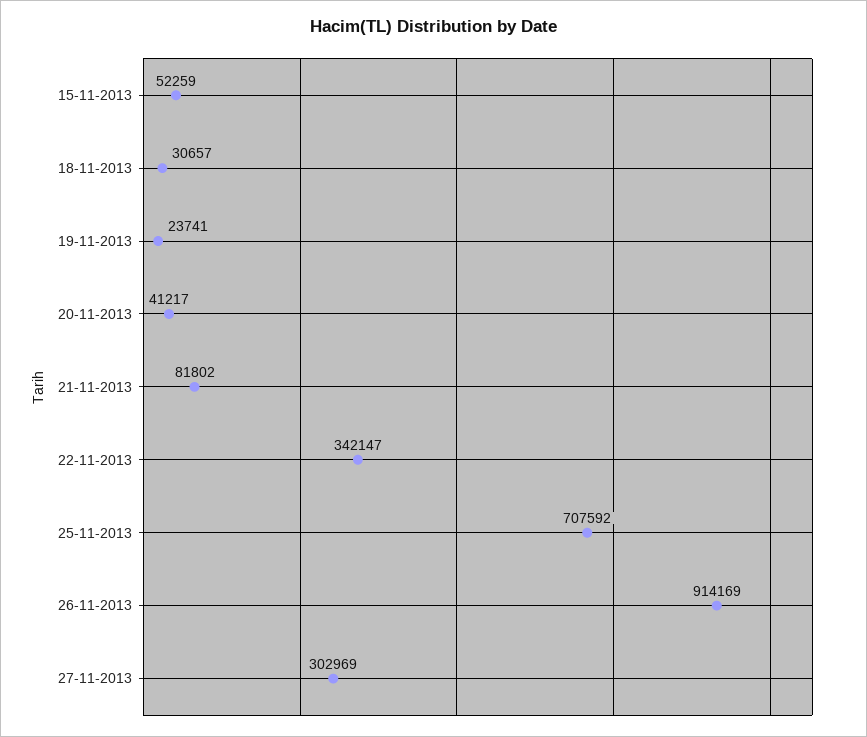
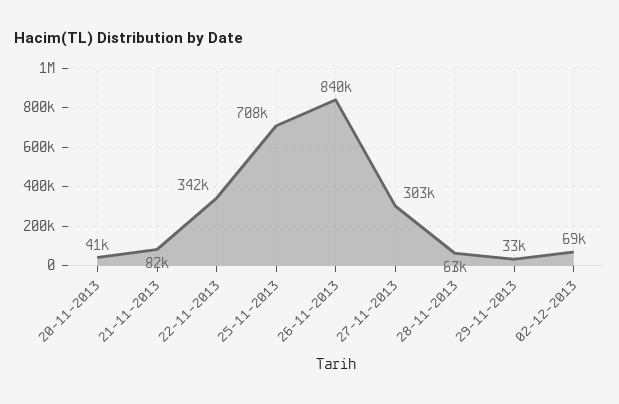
15-11-2013: 52259 -> none
18-11-2013: 30657 -> none
19-11-2013: 23741 -> none
26-11-2013: 914169 -> 840000
28-11-2013: none -> 63000
29-11-2013: none -> 33000
02-12-2013: none -> 69000

